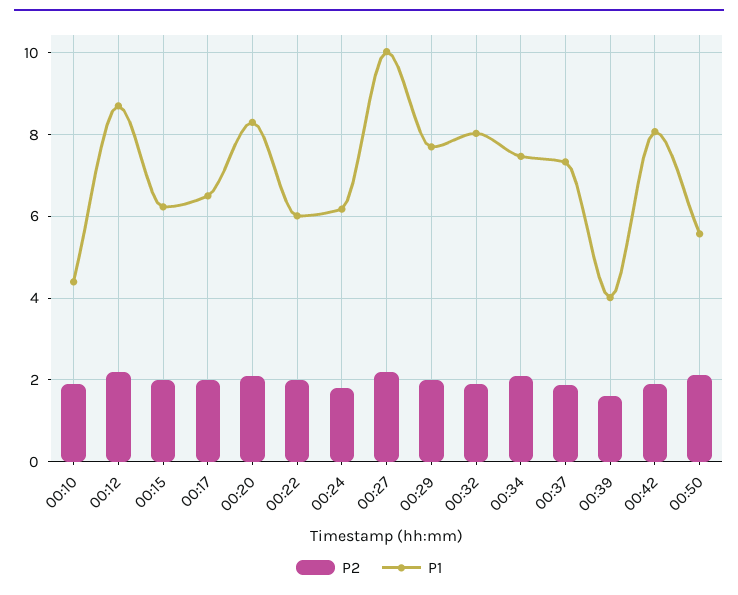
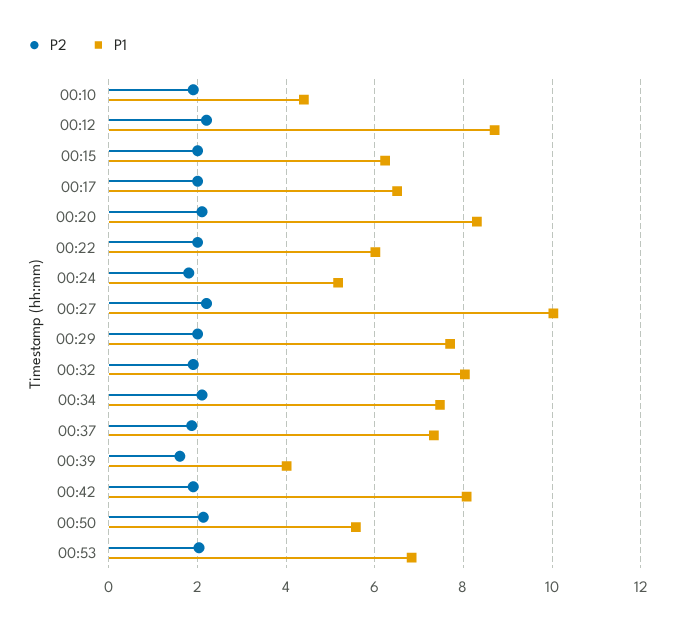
P1, 00:24: 6.2 -> 5.2
P2, 00:53: none -> 2
P1, 00:53: none -> 6.8

